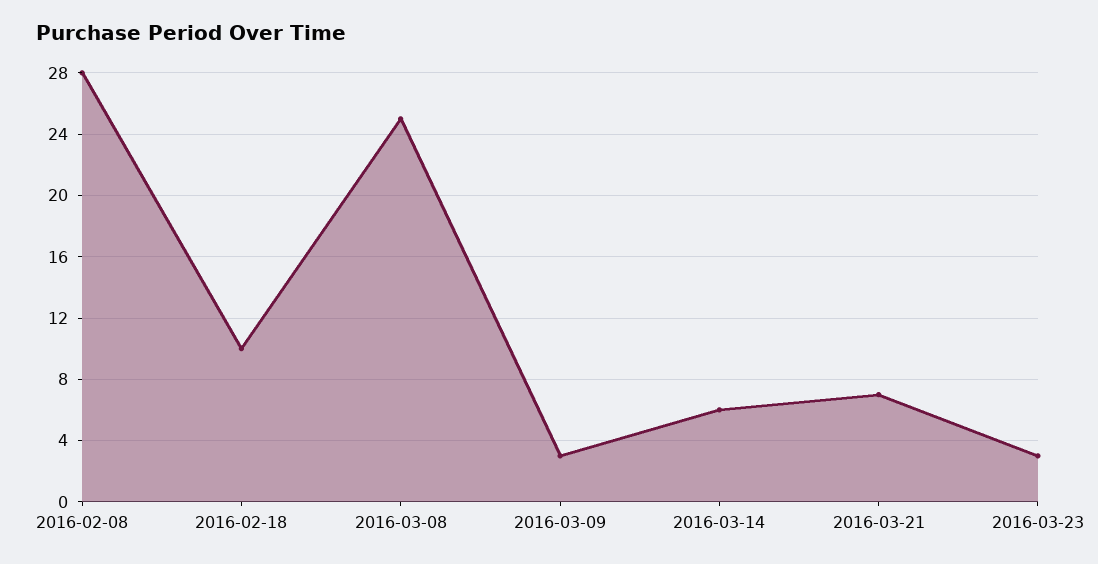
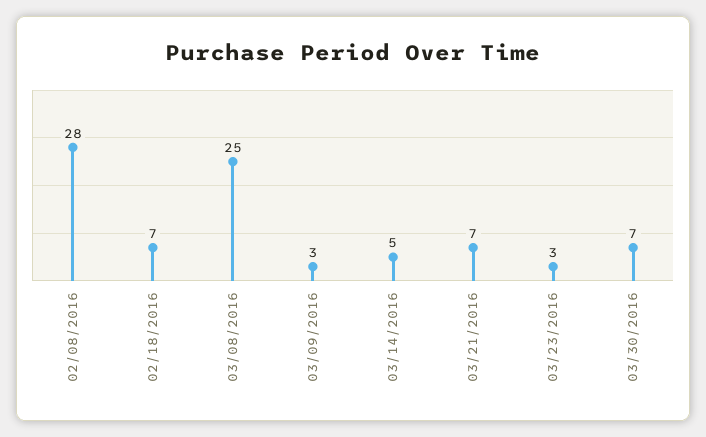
2016-02-18: 10 -> 7
2016-03-14: 6 -> 5
03/30/2016: none -> 7

